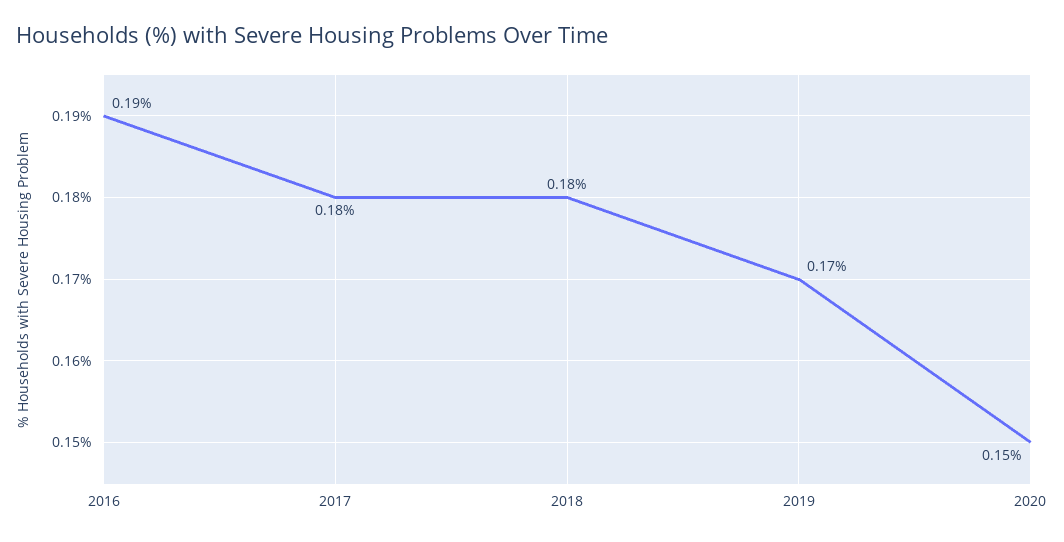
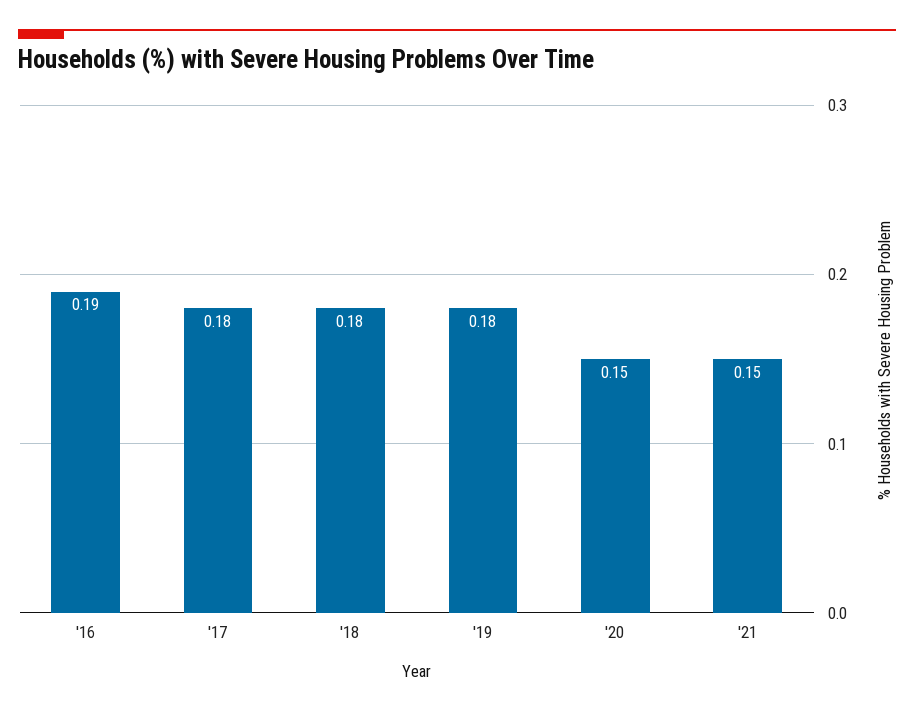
2019: 0.17 -> 0.18
'21: none -> 0.15

